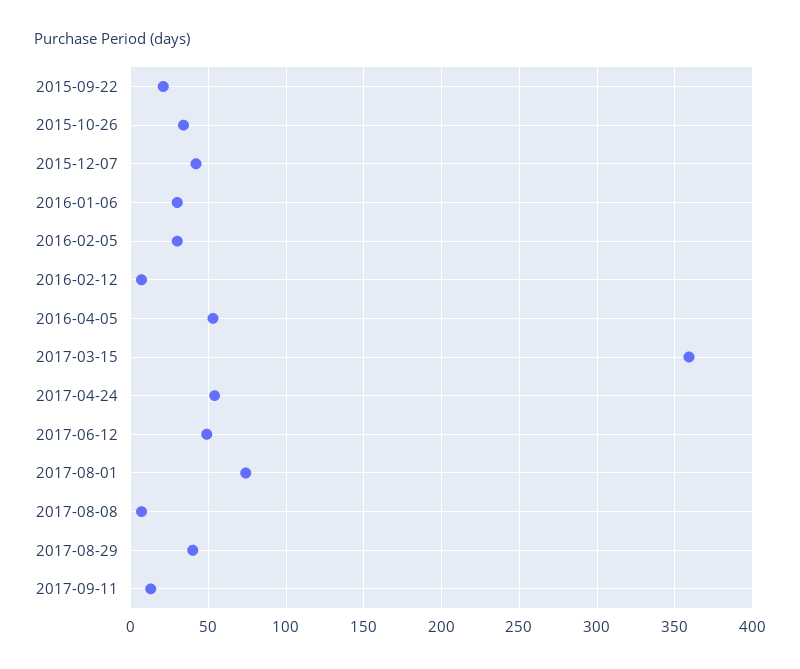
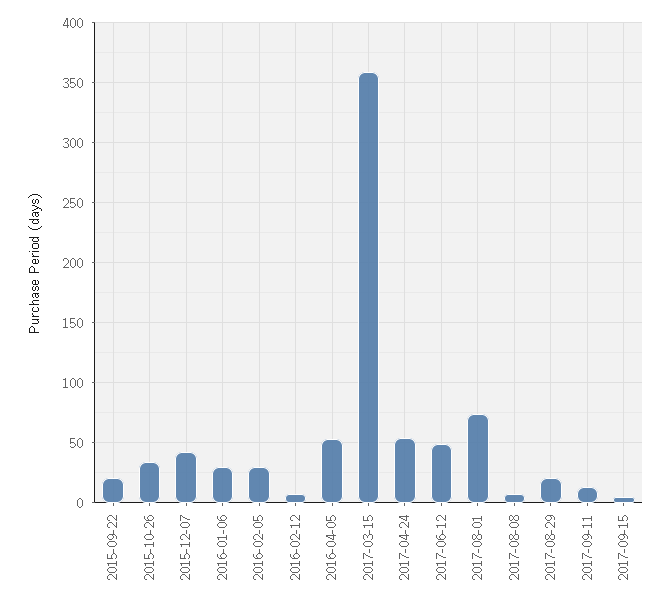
2017-08-29: 40 -> 20
2017-09-15: none -> 5

